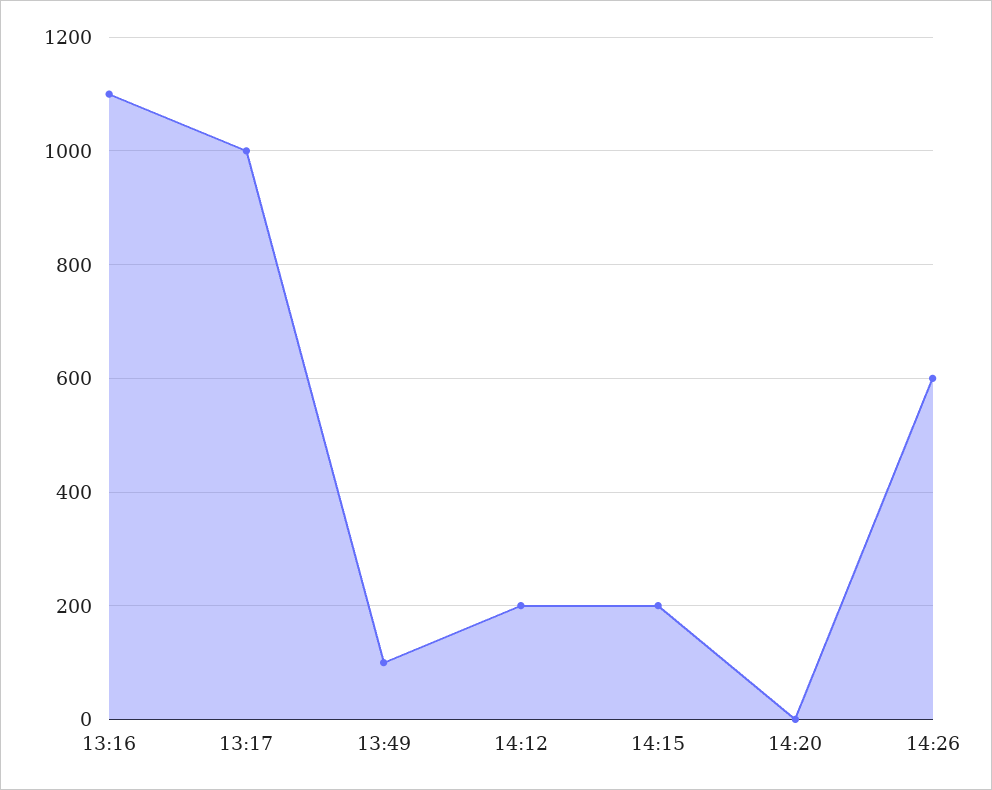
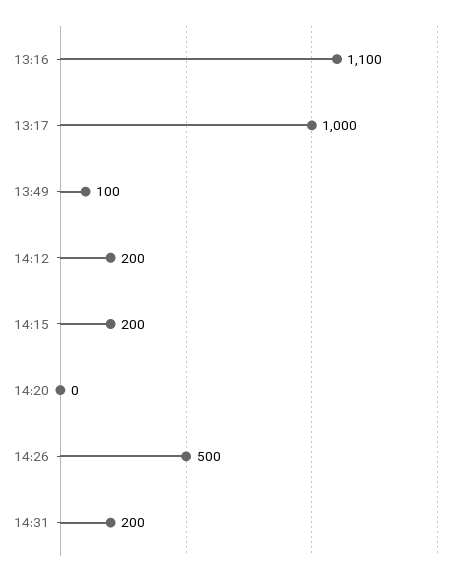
14:26: 600 -> 500
14:31: none -> 200

